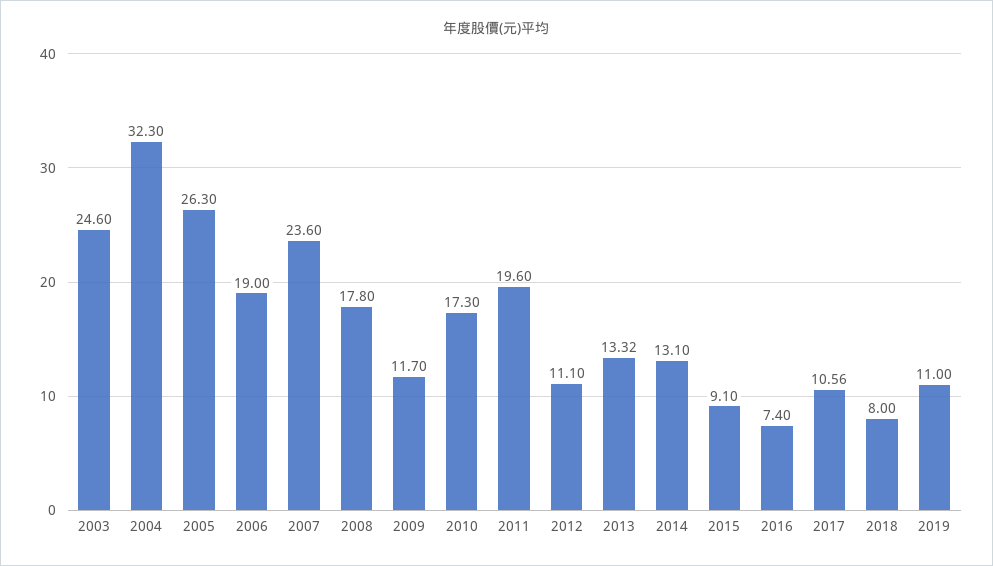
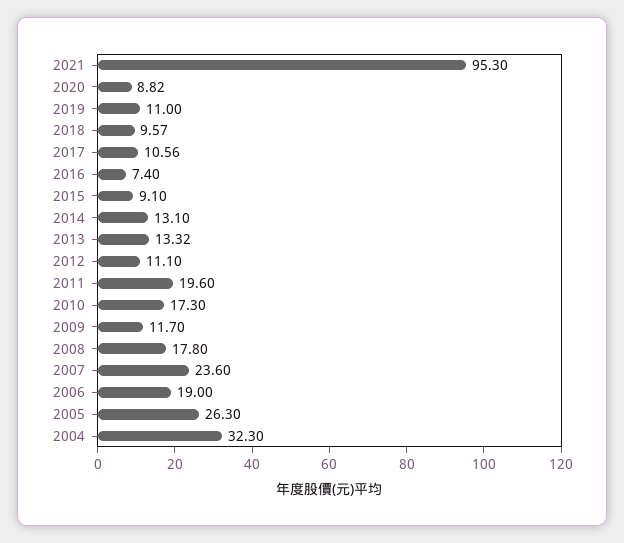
2003: 24.6 -> none
2018: 8 -> 9.57
2021: none -> 95.3
2020: none -> 8.82

